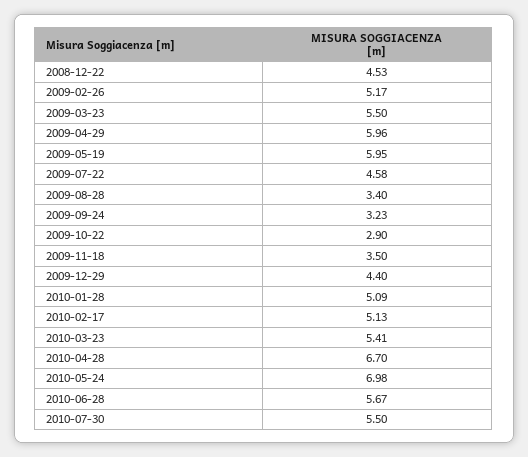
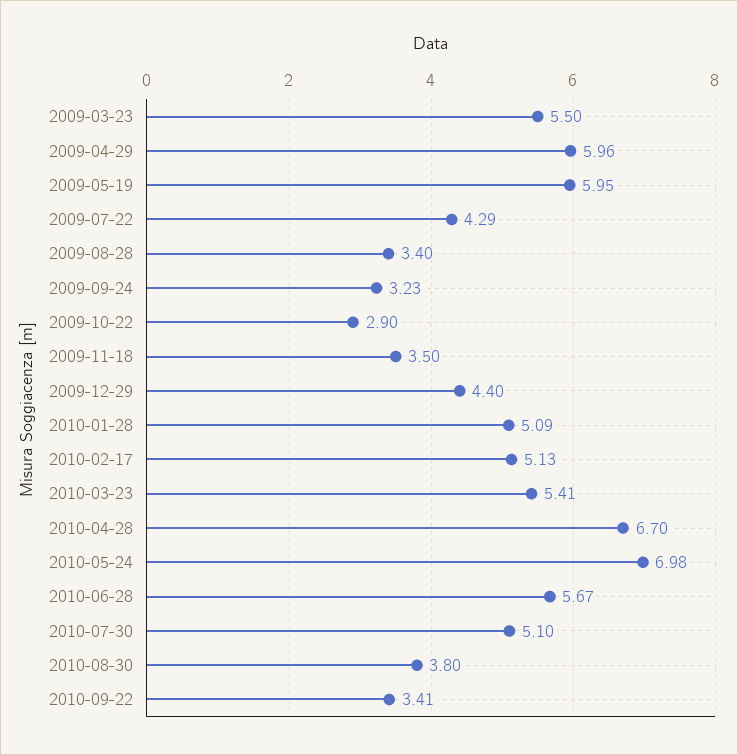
2008-12-22: 4.53 -> none
2009-02-26: 5.17 -> none
2009-07-22: 4.58 -> 4.29
2010-07-30: 5.5 -> 5.1
2010-08-30: none -> 3.8
2010-09-22: none -> 3.41

